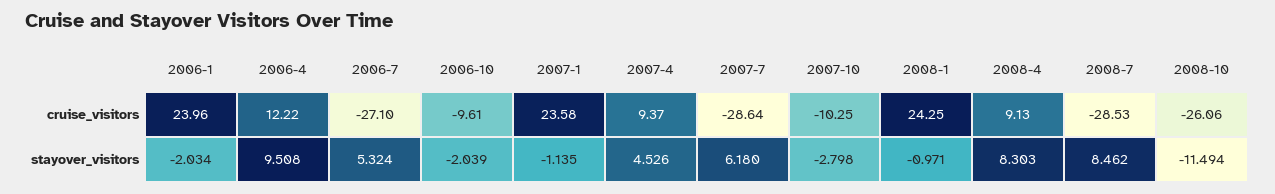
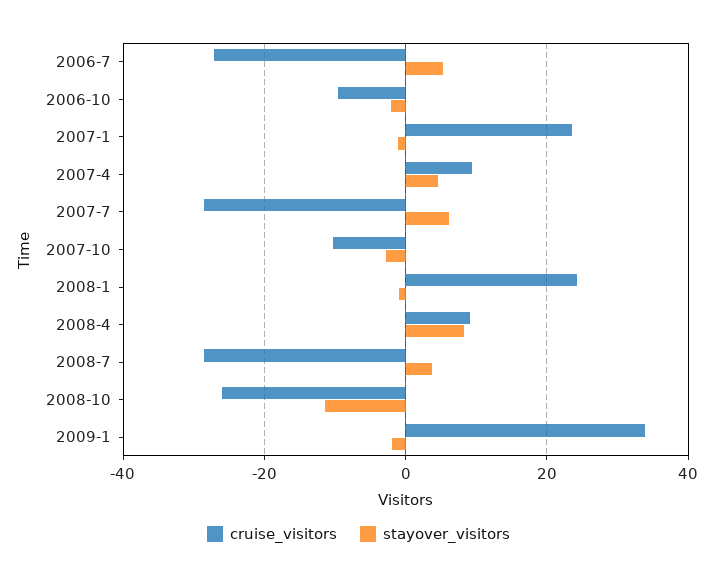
cruise_visitors, 2006-1: 23.96 -> none
cruise_visitors, 2006-4: 12.22 -> none
stayover_visitors, 2006-1: -2.034 -> none
stayover_visitors, 2006-4: 9.508 -> none
stayover_visitors, 2008-7: 8.462 -> 4
cruise_visitors, 2009-1: none -> 34
stayover_visitors, 2009-1: none -> -2

